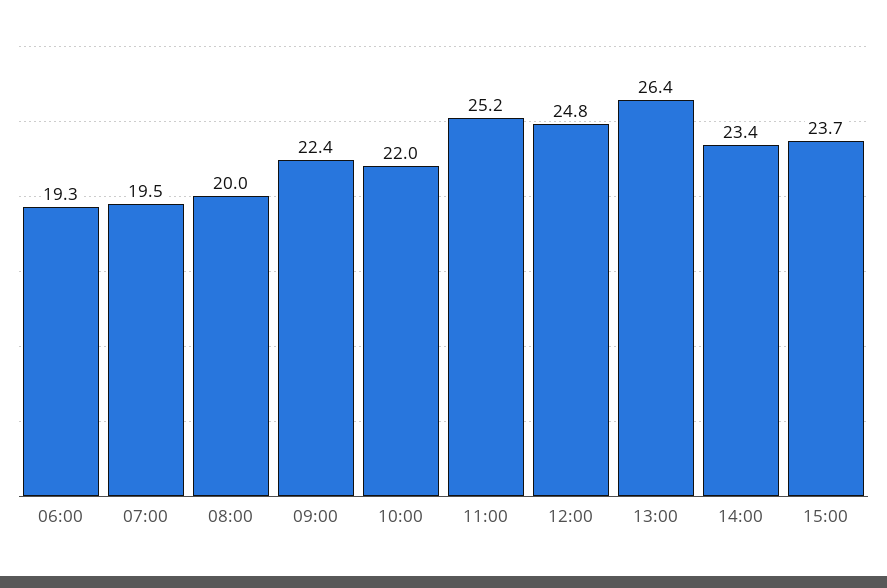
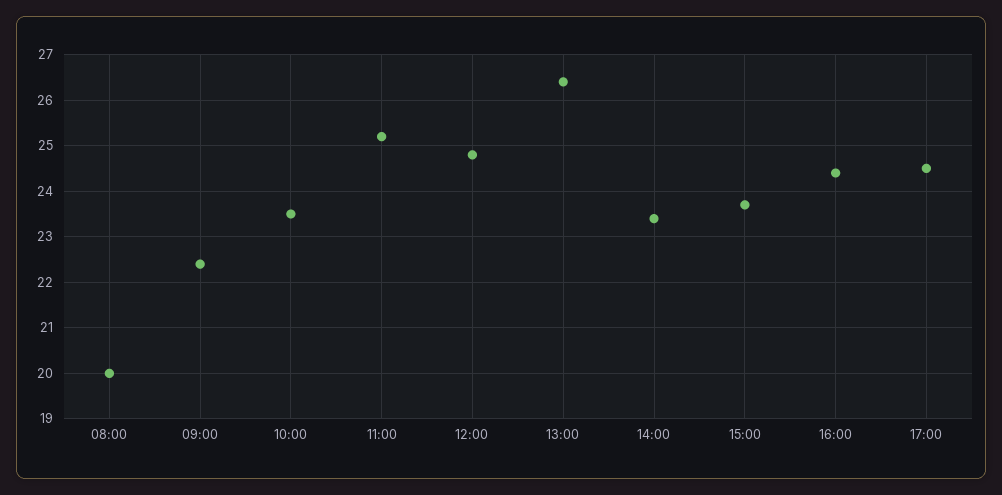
06:00: 19.3 -> none
07:00: 19.5 -> none
10:00: 22 -> 23.5
16:00: none -> 24.5
17:00: none -> 24.5

